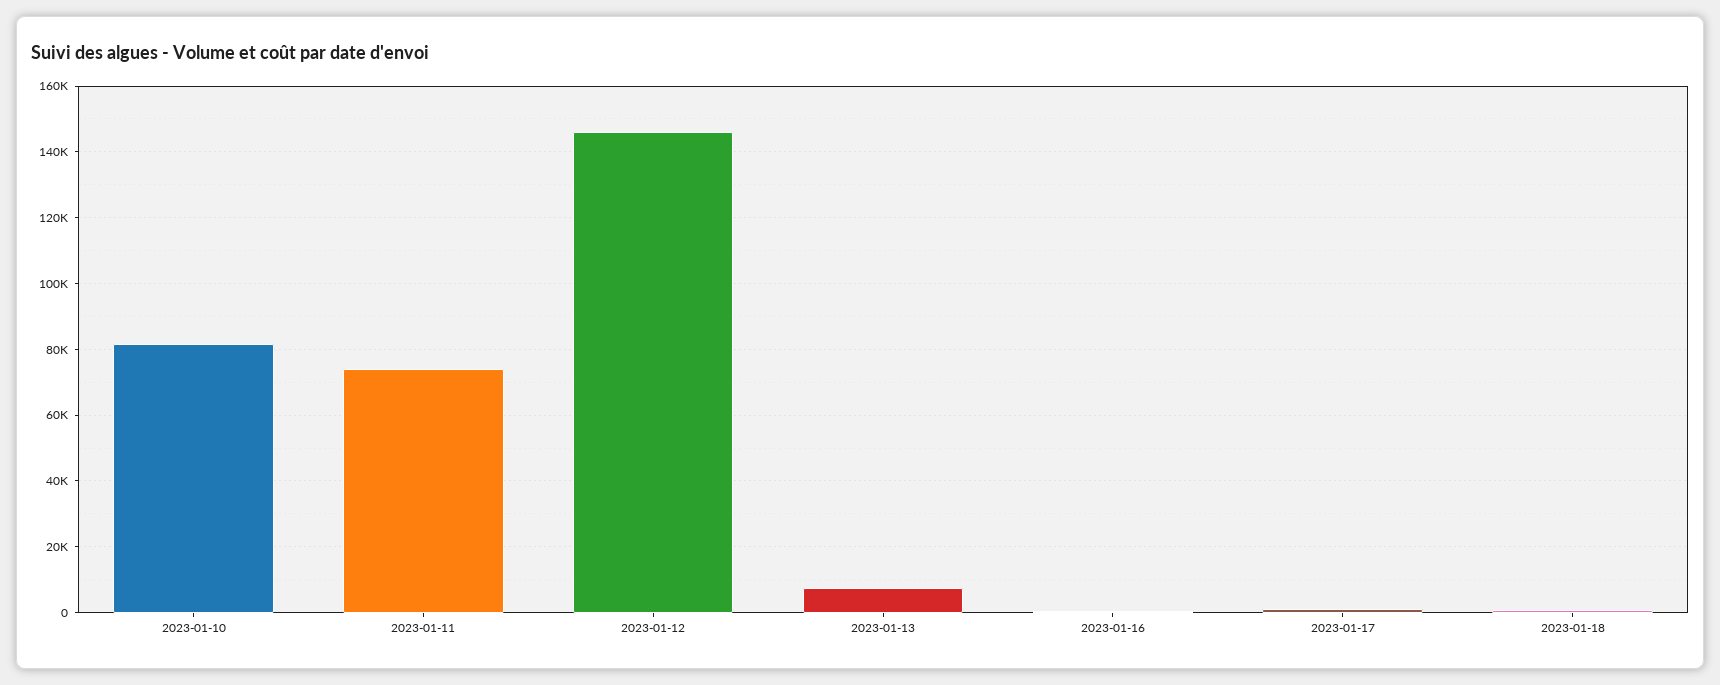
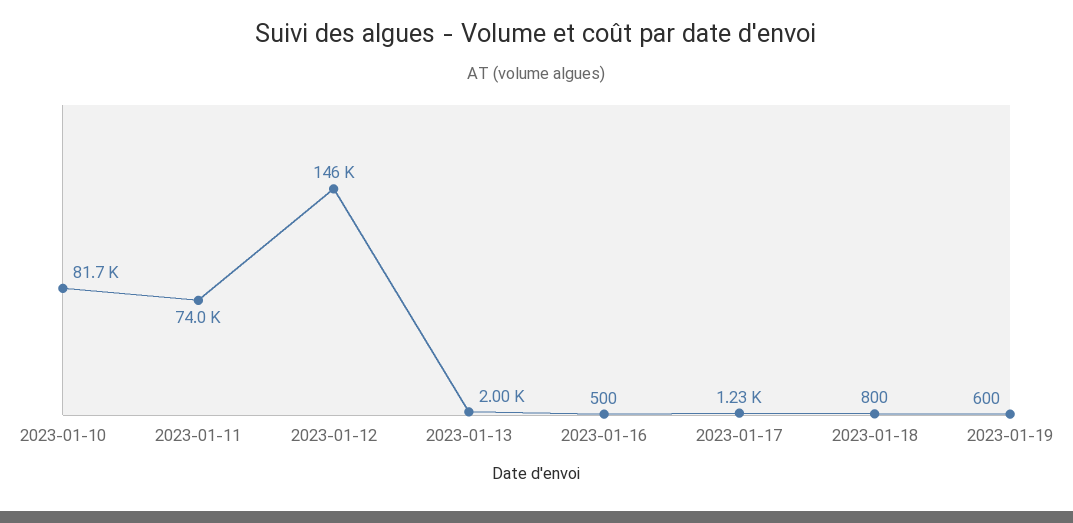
2023-01-13: 8000 -> 2000
2023-01-19: none -> 600

